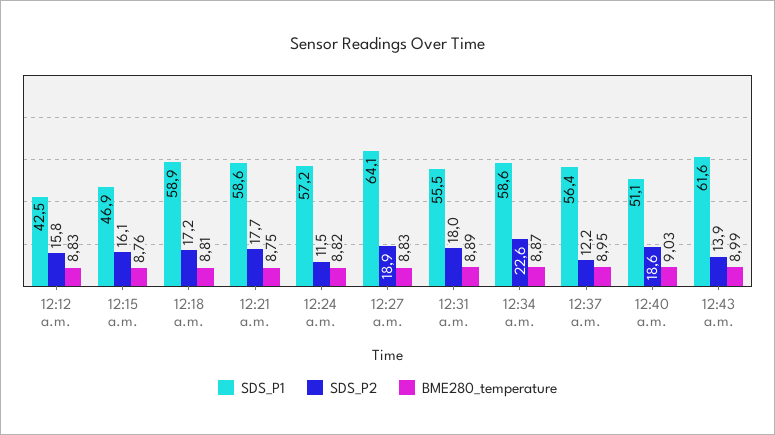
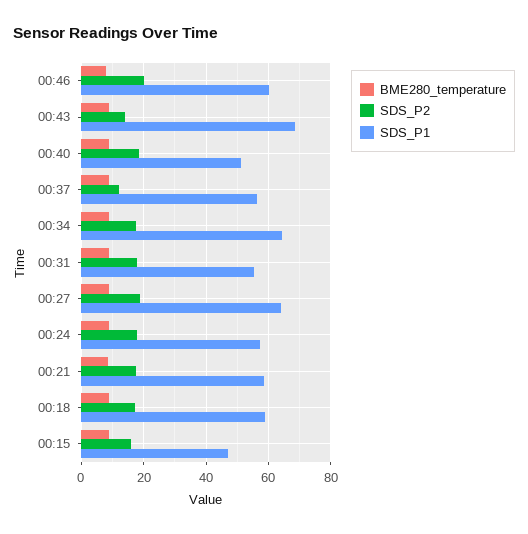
SDS_P1, 12:12 a.m.: 42.5 -> none
SDS_P2, 12:12 a.m.: 15.8 -> none
BME280_temperature, 12:12 a.m.: 8.83 -> none
SDS_P2, 12:24 a.m.: 11.5 -> 18
SDS_P1, 12:34 a.m.: 58.6 -> 64
SDS_P2, 12:34 a.m.: 22.6 -> 18
SDS_P1, 12:43 a.m.: 61.6 -> 68
BME280_temperature, 00:46: none -> 8
SDS_P2, 00:46: none -> 20
SDS_P1, 00:46: none -> 60

